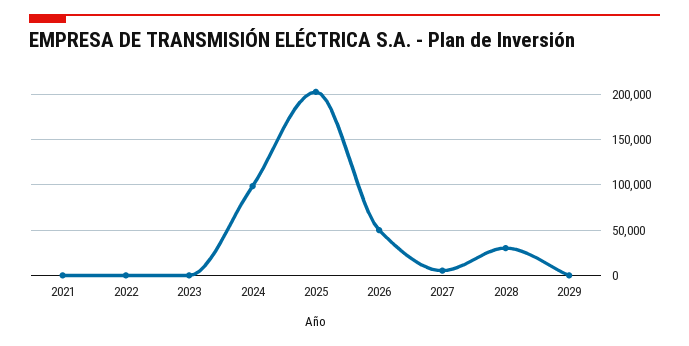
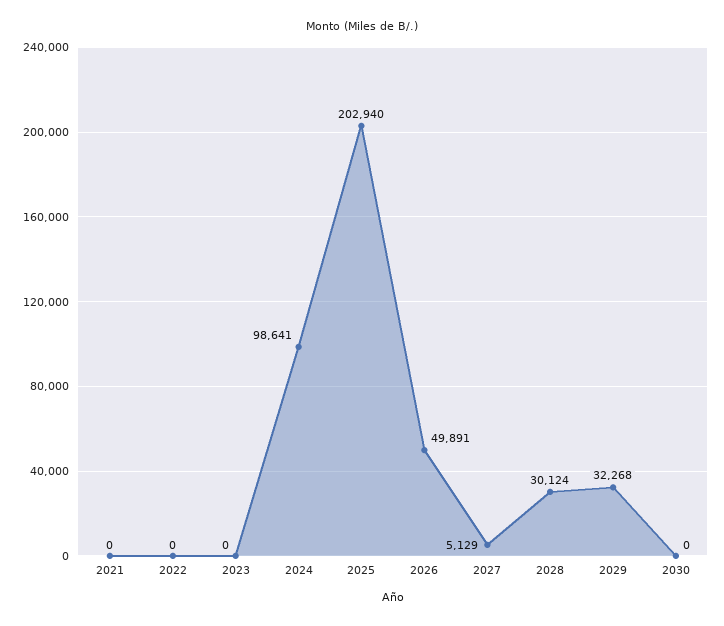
2029: 0 -> 32268
2030: none -> 0

